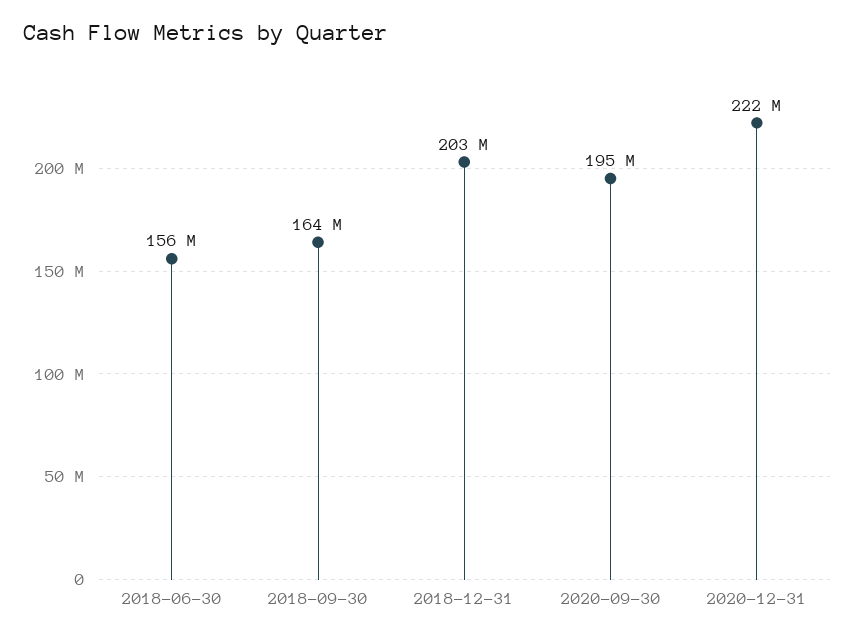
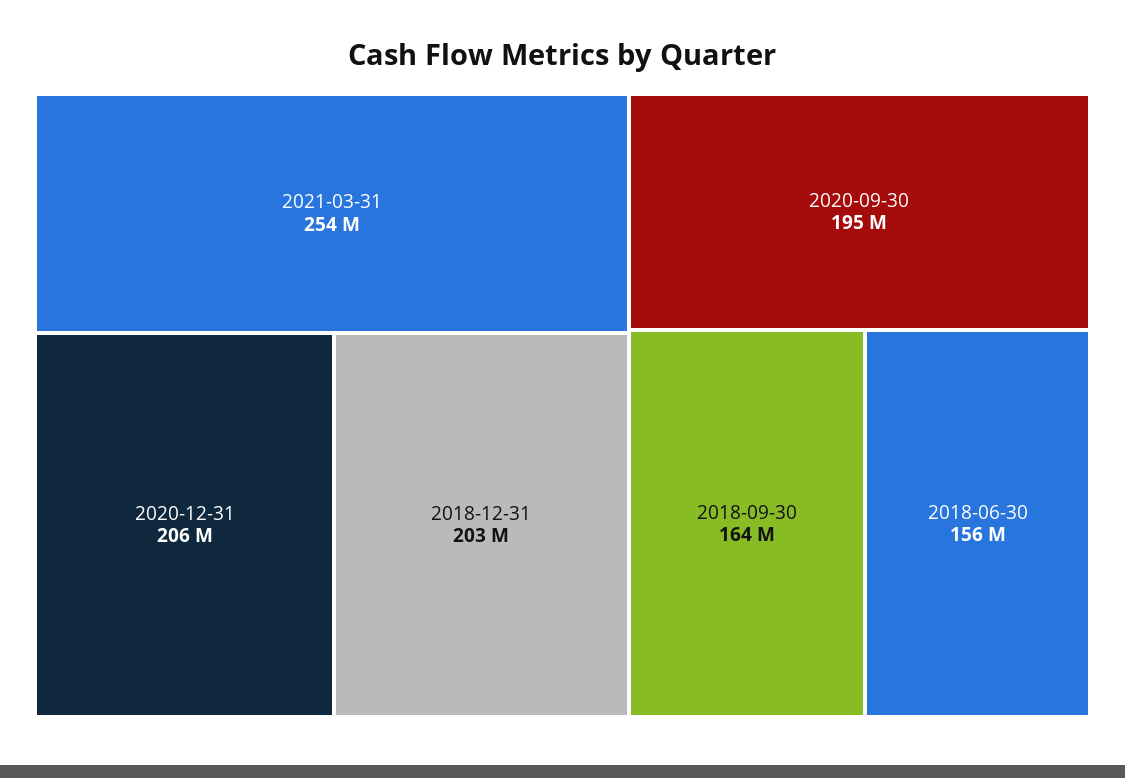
2020-12-31: 222000000 -> 206000000
2021-03-31: none -> 254000000

